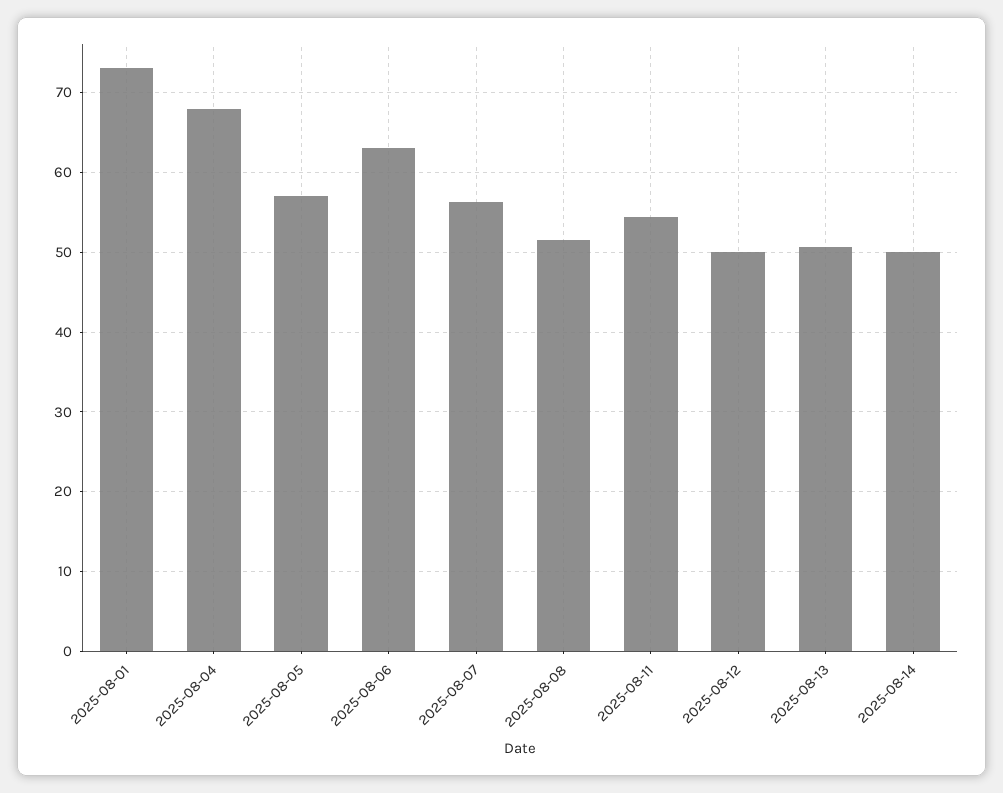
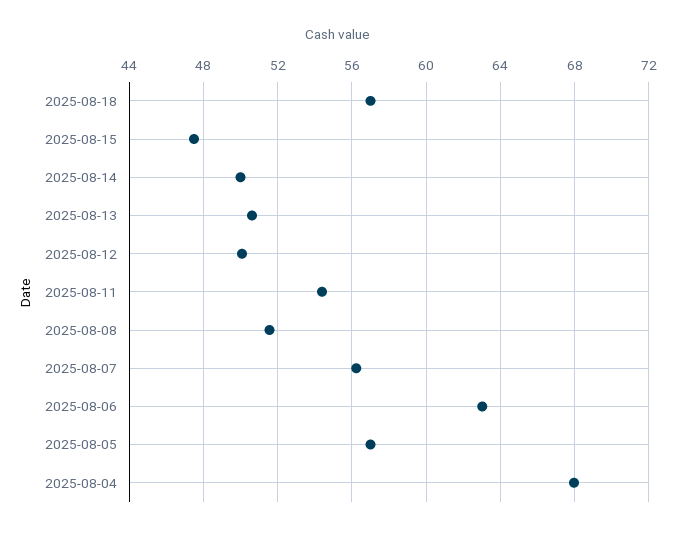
2025-08-01: 73 -> none
2025-08-18: none -> 57
2025-08-15: none -> 47.5

